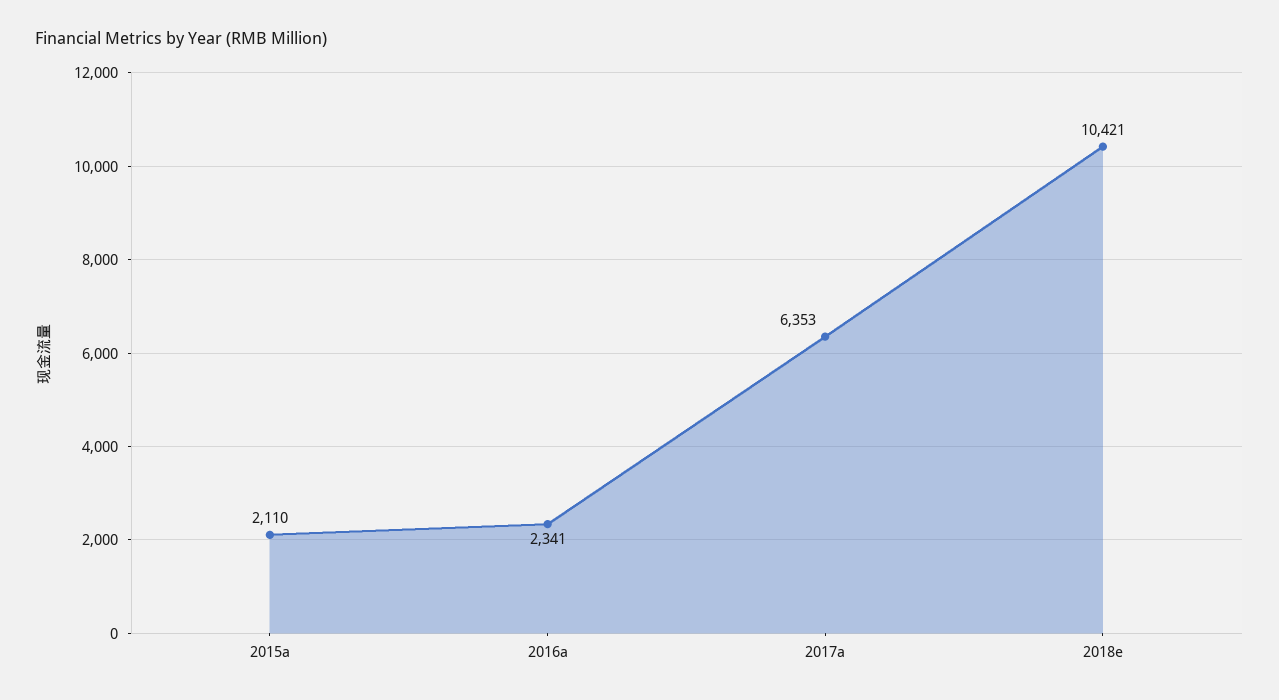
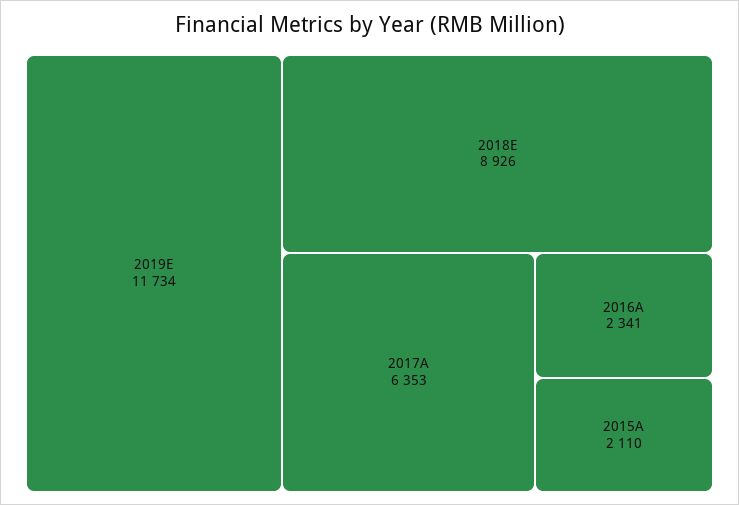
2018e: 10421 -> 8926
2019E: none -> 11734

